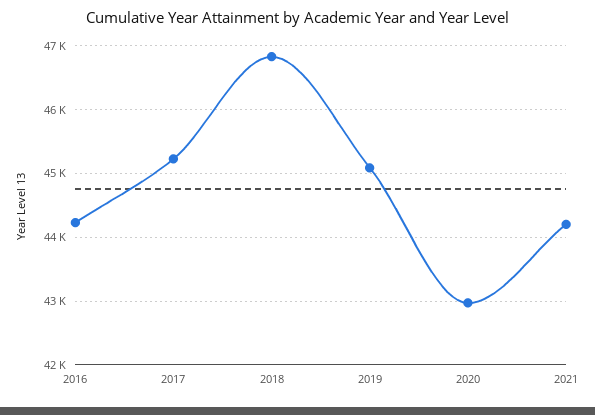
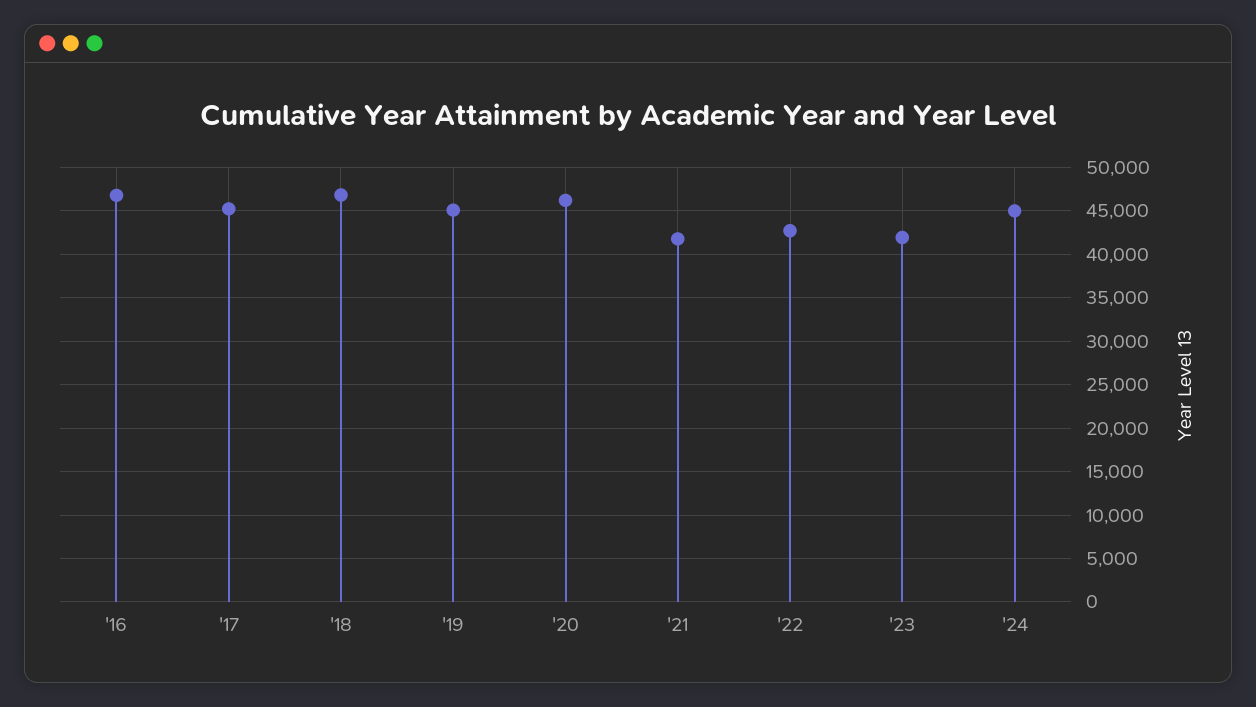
2016: 44200 -> 47000
2020: 43000 -> 46000
2021: 44200 -> 42000
'22: none -> 43000
'23: none -> 42000
'24: none -> 45000

